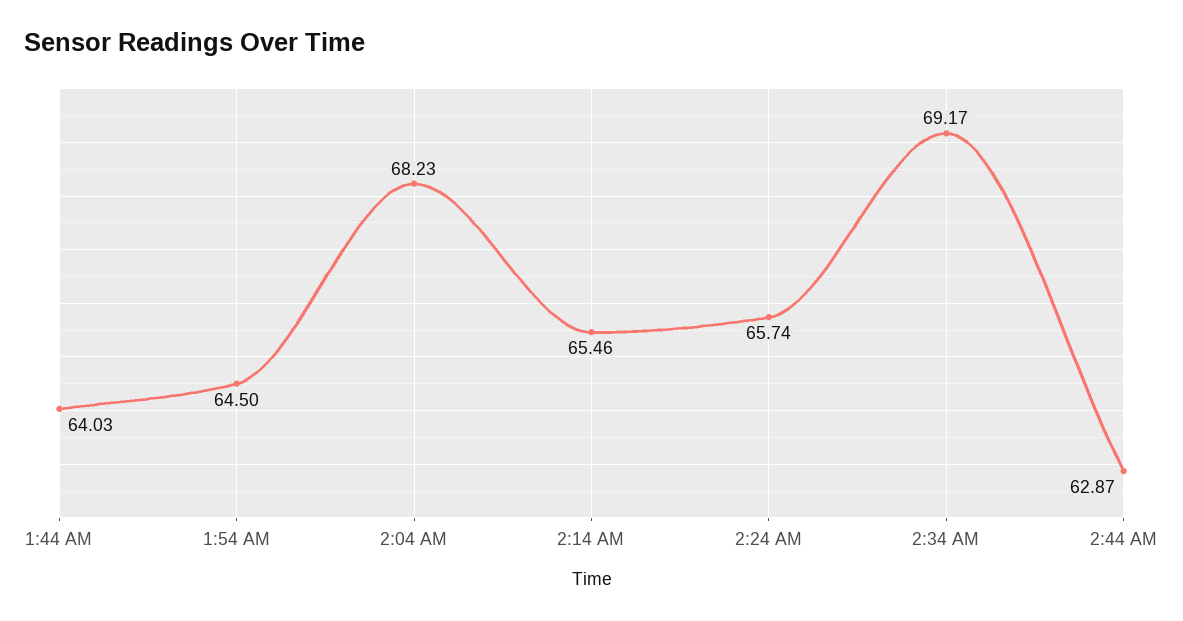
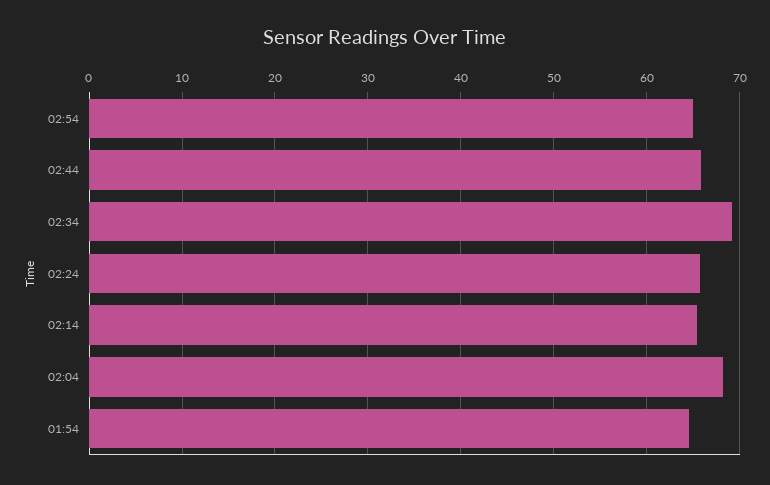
1:44 AM: 64.03 -> none
2:44 AM: 62.87 -> 66
02:54: none -> 65

